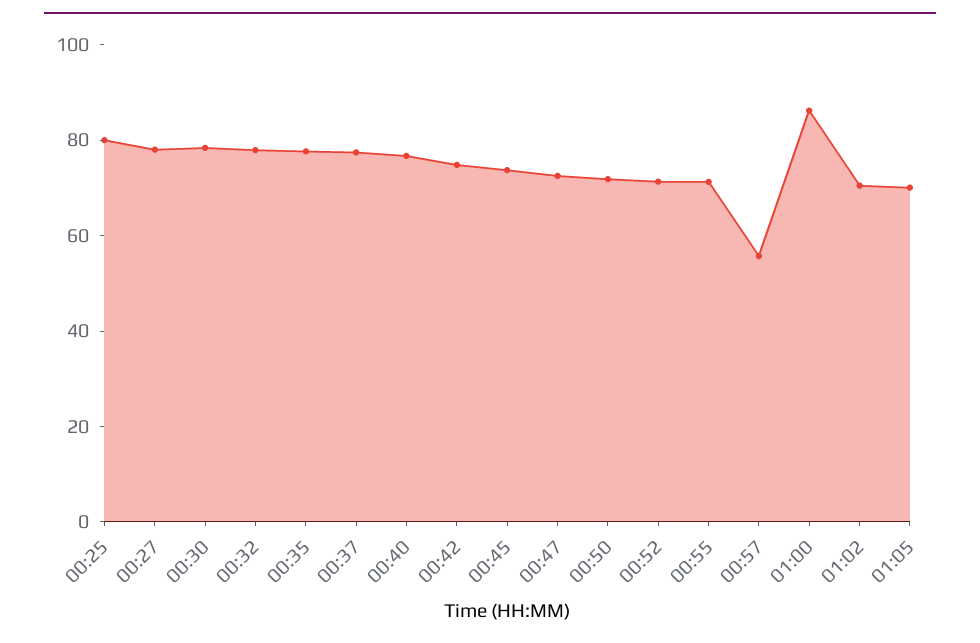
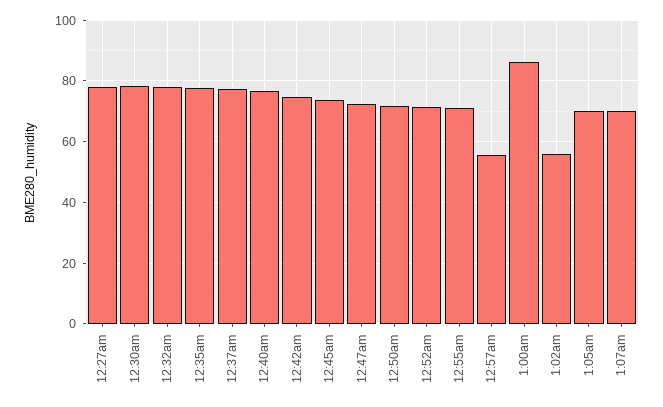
00:25: 80 -> none
01:02: 70 -> 56
1:07am: none -> 70

